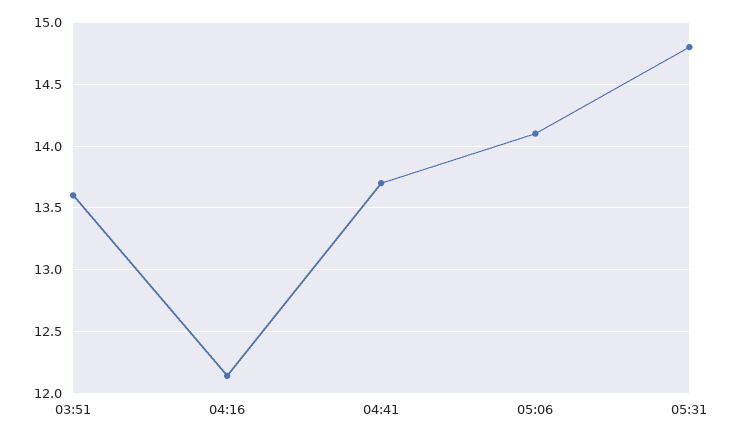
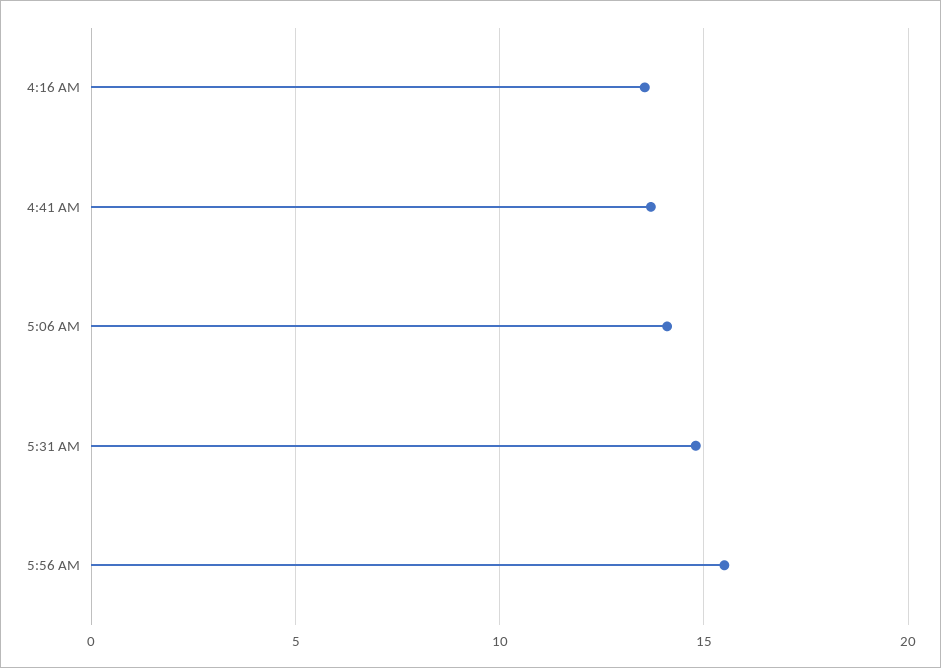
03:51: 13.6 -> none
04:16: 12.15 -> 13.5
5:56 AM: none -> 15.5

